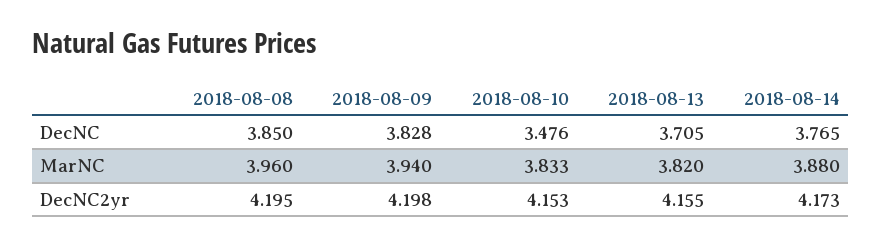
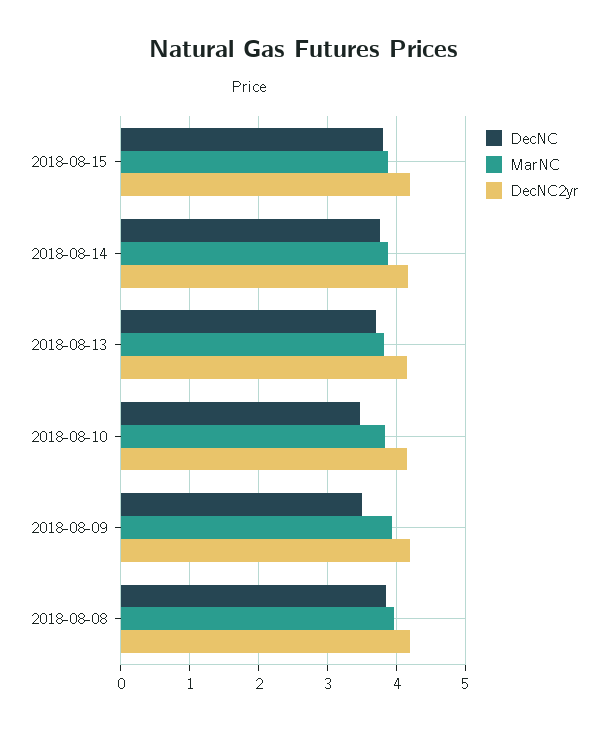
DecNC, 2018-08-09: 3.828 -> 3.5
DecNC, 2018-08-15: none -> 3.8
MarNC, 2018-08-15: none -> 3.9
DecNC2yr, 2018-08-15: none -> 4.2

